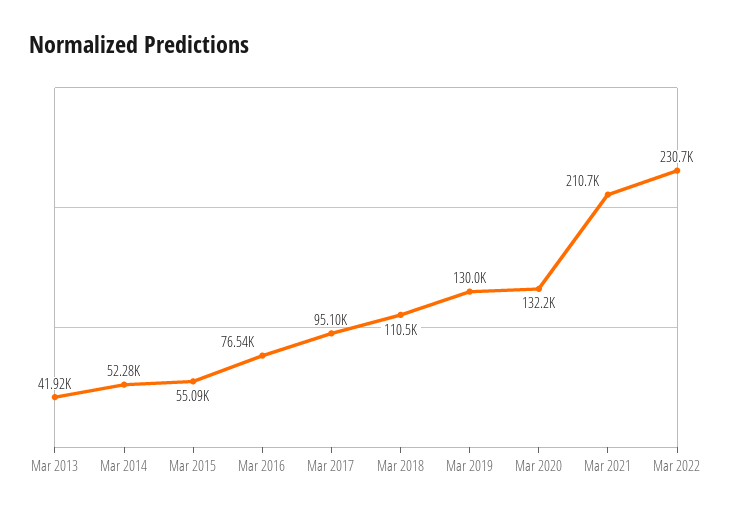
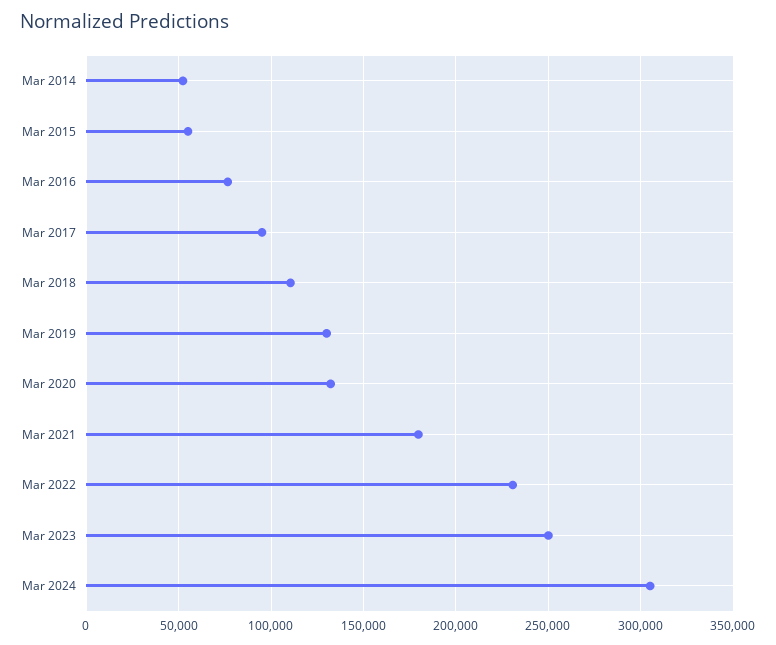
Mar 2013: 41920 -> none
Mar 2021: 210700 -> 180000
Mar 2023: none -> 250000
Mar 2024: none -> 305000

